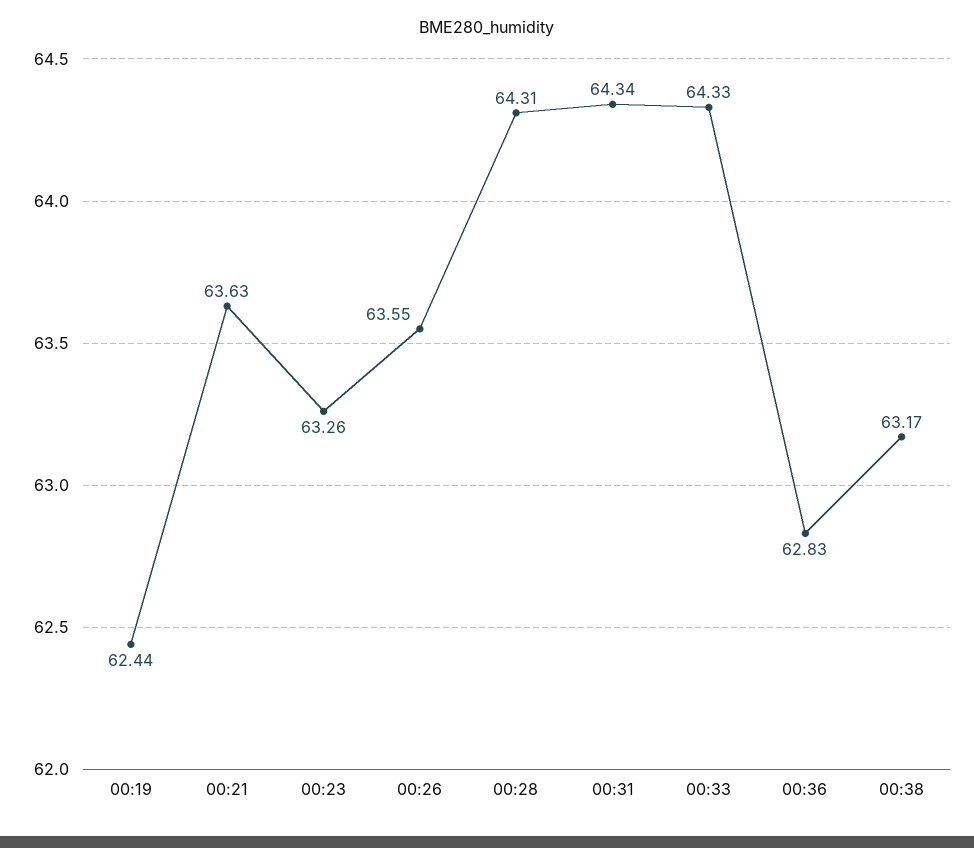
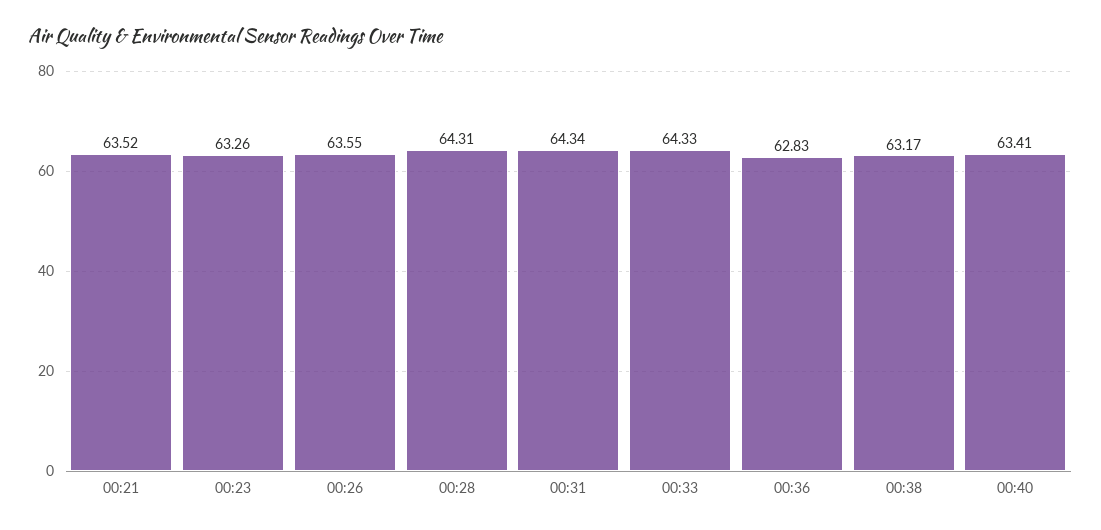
00:19: 62.44 -> none
00:21: 63.63 -> 63.52
00:40: none -> 63.41

